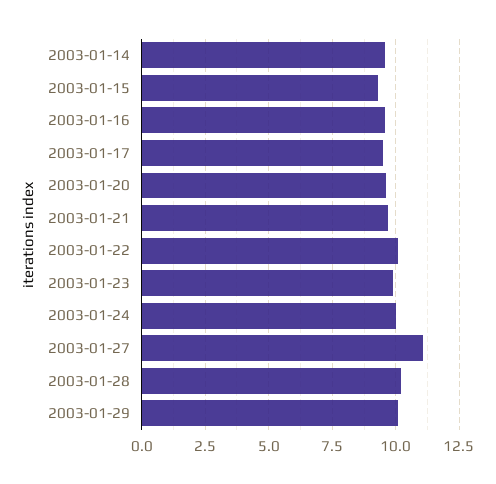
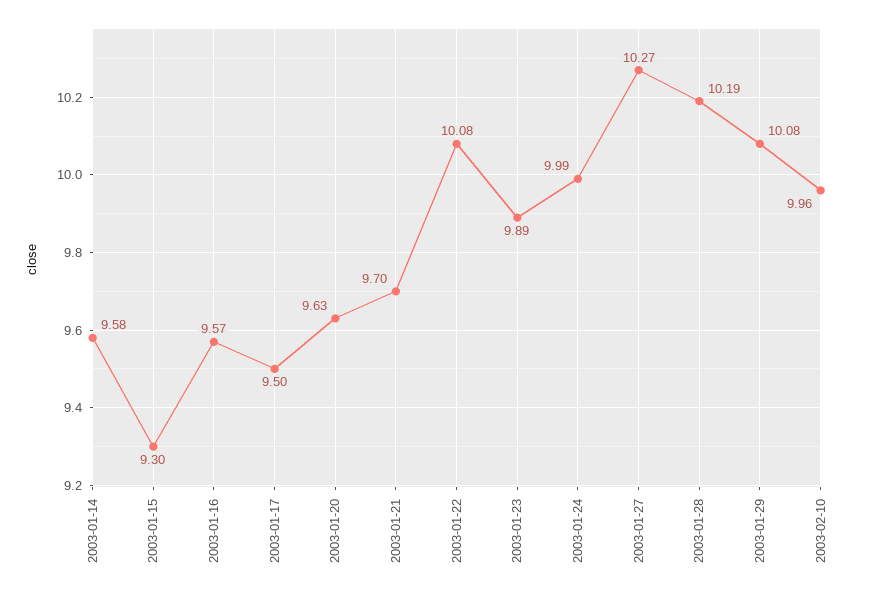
2003-01-27: 11 -> 10.27
2003-02-10: none -> 9.96

